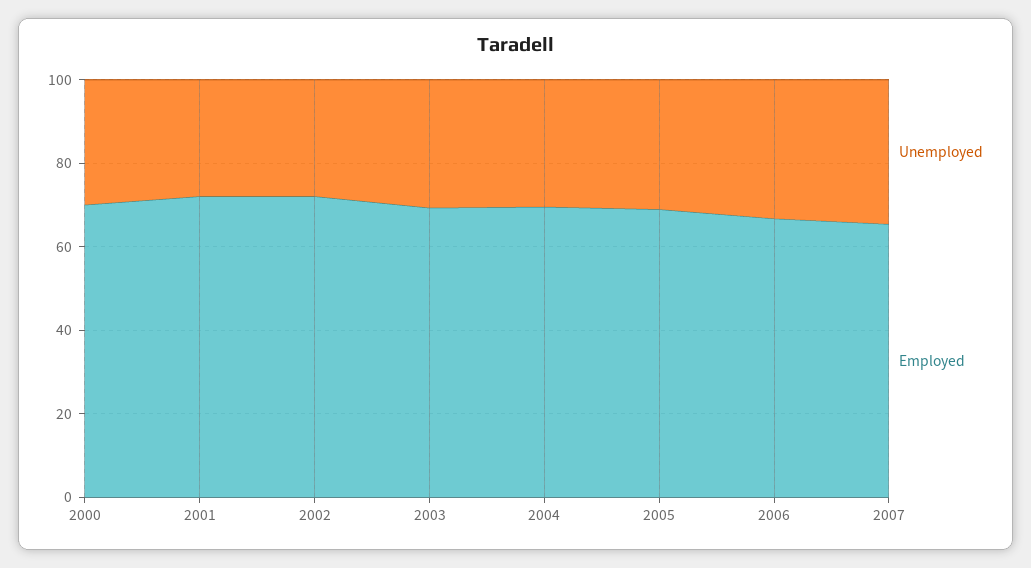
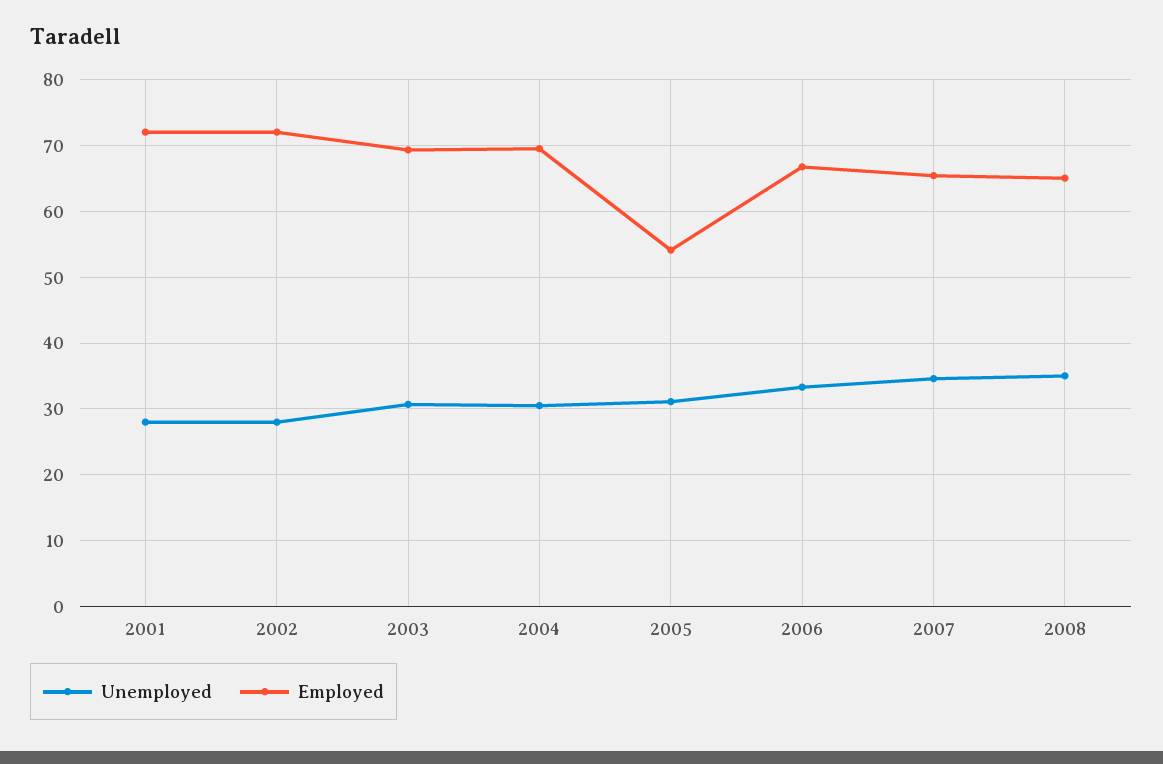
Unemployed, 2000: 30 -> none
Employed, 2000: 70 -> none
Employed, 2005: 70 -> 54
Unemployed, 2008: none -> 35
Employed, 2008: none -> 65

